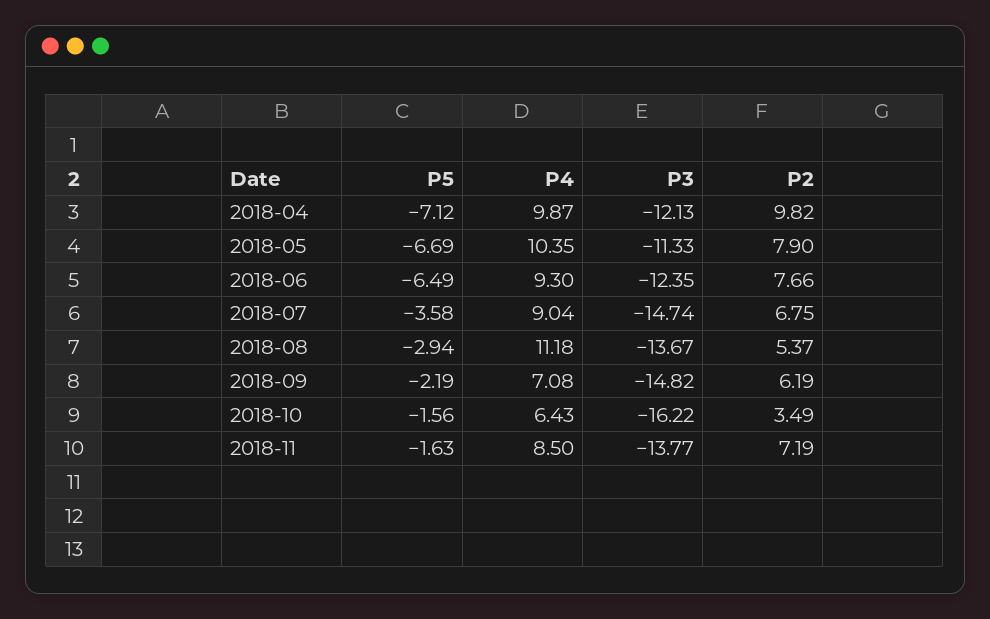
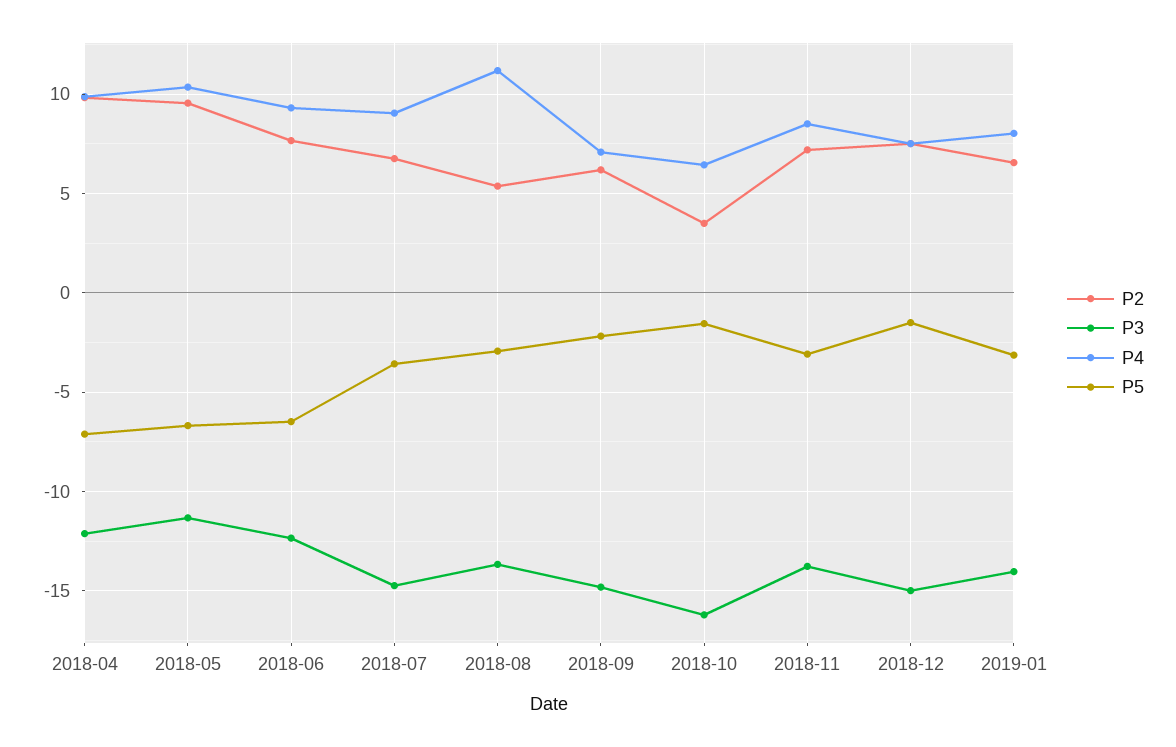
P2, 2018-05: 7.9 -> 9.5
P5, 2018-11: -1.63 -> -3
P2, 2018-12: none -> 7.5
P3, 2018-12: none -> -15
P4, 2018-12: none -> 7.5
P5, 2018-12: none -> -1.5
P2, 2019-01: none -> 6.5
P3, 2019-01: none -> -14
P4, 2019-01: none -> 8
P5, 2019-01: none -> -3

